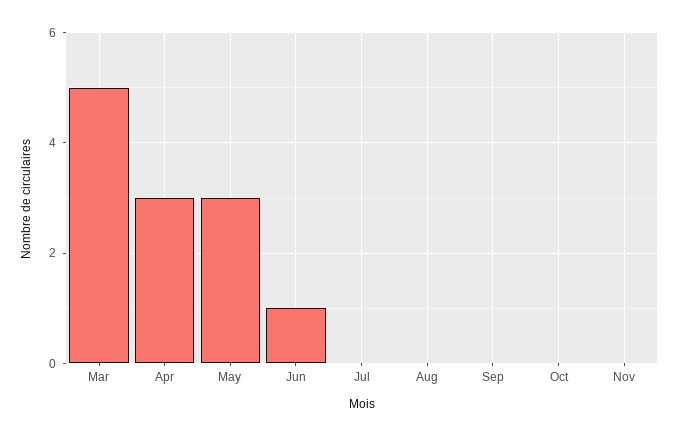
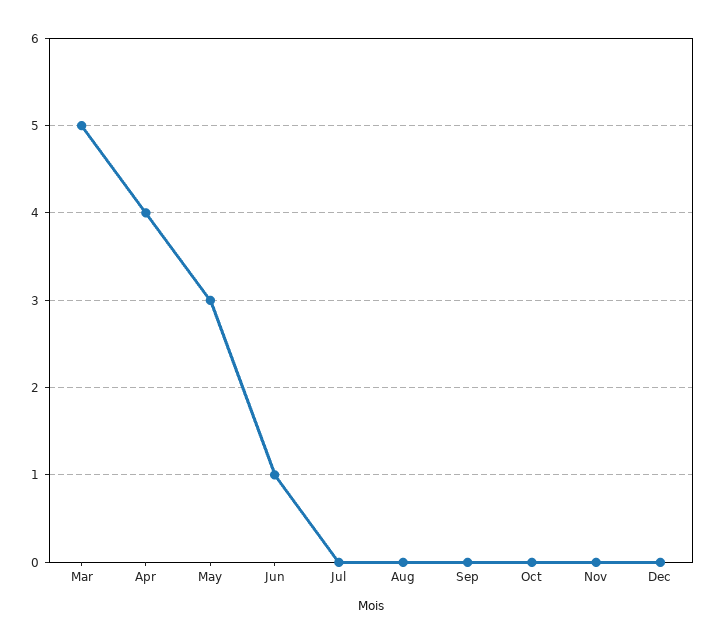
Apr: 3 -> 4
Dec: none -> 0

